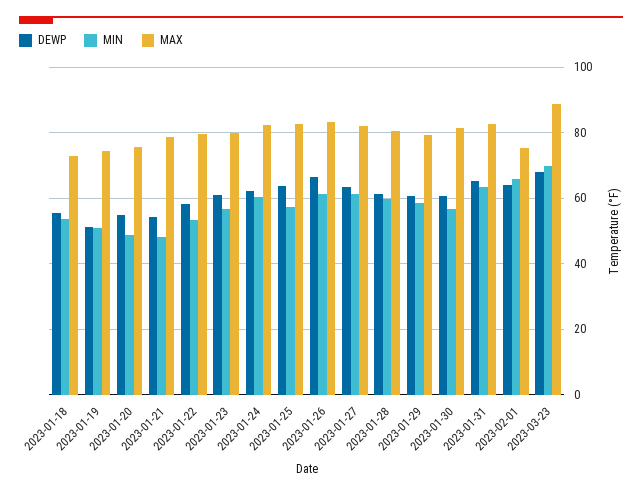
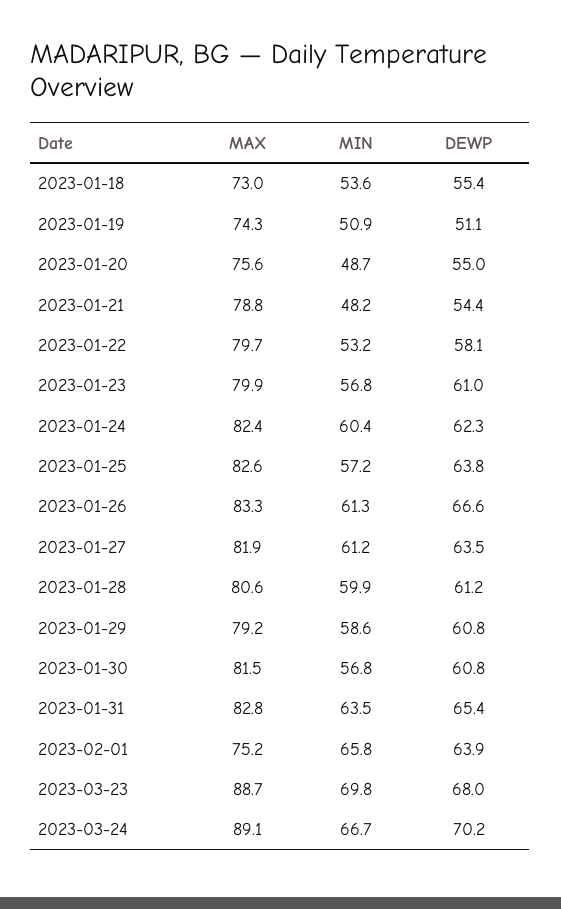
MAX, 2023-03-24: none -> 89.1
MIN, 2023-03-24: none -> 66.7
DEWP, 2023-03-24: none -> 70.2

